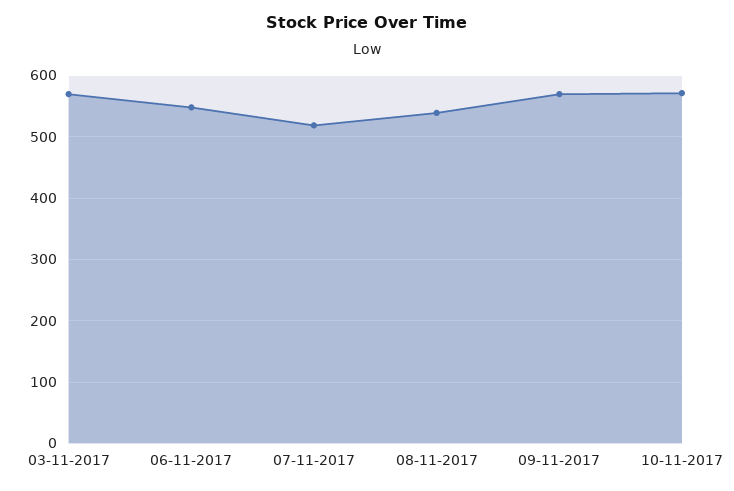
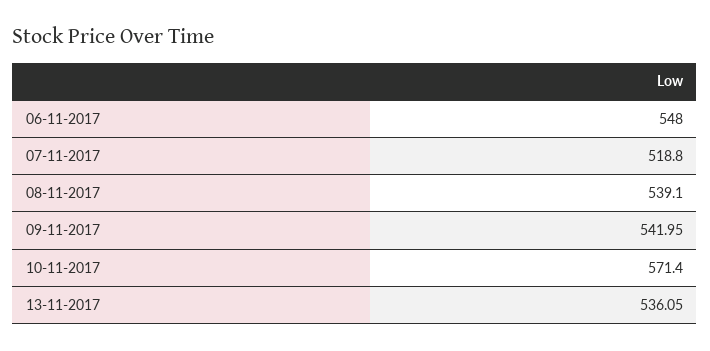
03-11-2017: 570 -> none
09-11-2017: 570 -> 541.95
13-11-2017: none -> 536.05

